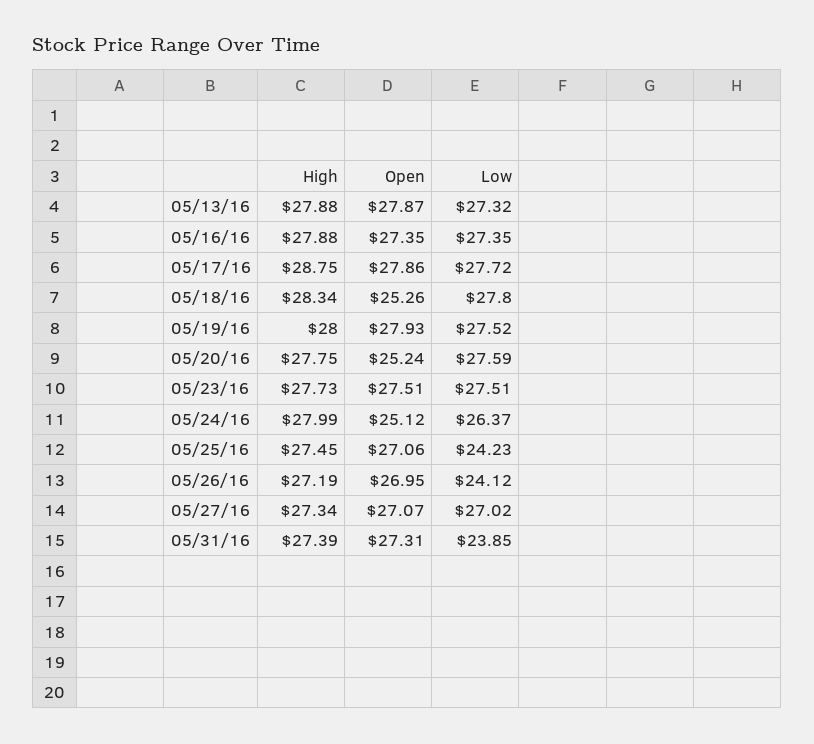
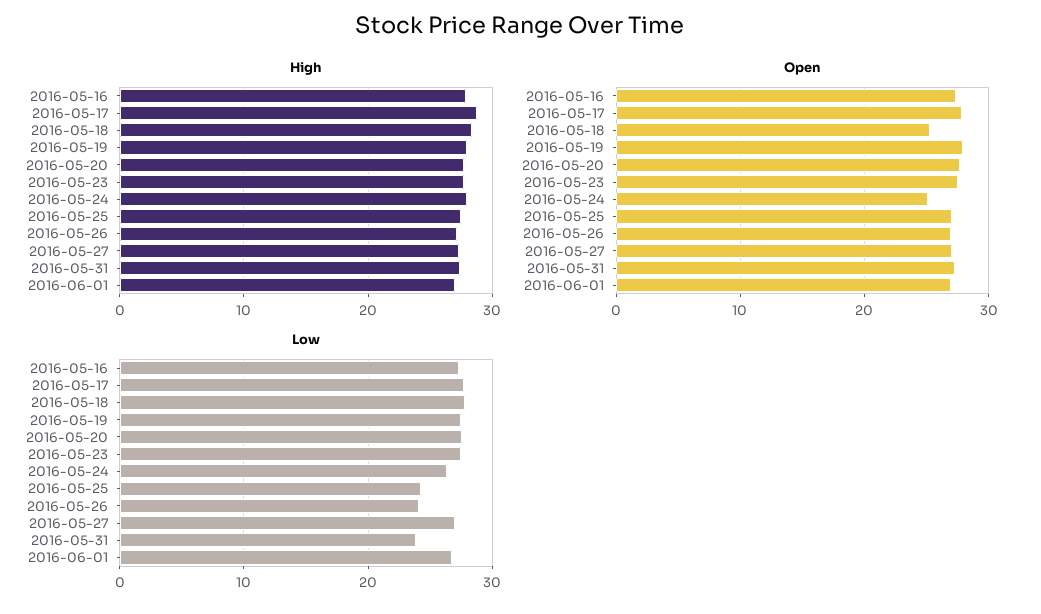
High, 05/13/16: 27.88 -> none
Open, 05/13/16: 27.87 -> none
Low, 05/13/16: 27.32 -> none
Open, 05/20/16: 25.24 -> 28
High, 2016-06-01: none -> 27
Open, 2016-06-01: none -> 27
Low, 2016-06-01: none -> 27

